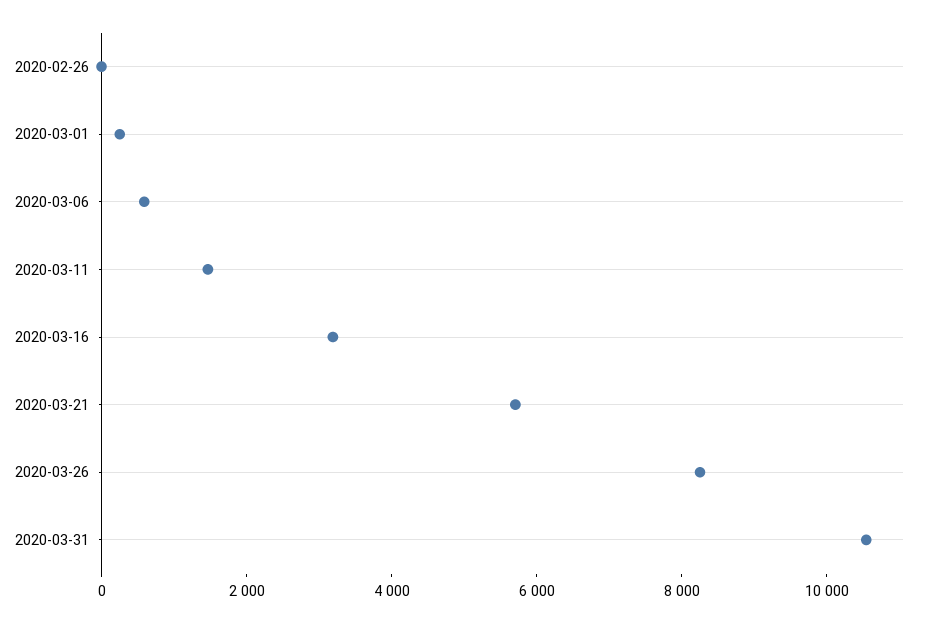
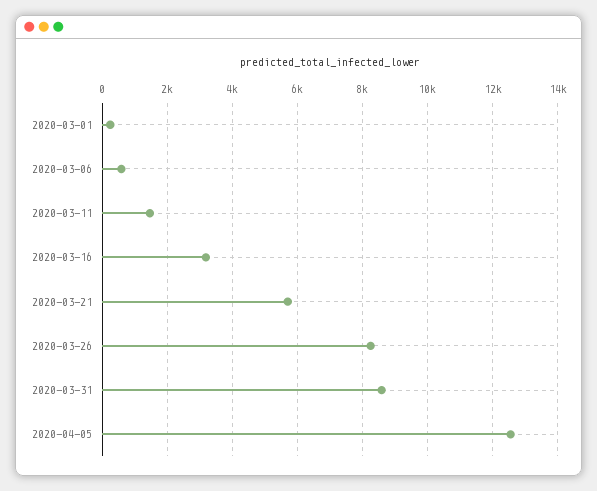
2020-02-26: 0 -> none
2020-03-31: 10500 -> 8600
2020-04-05: none -> 12600

